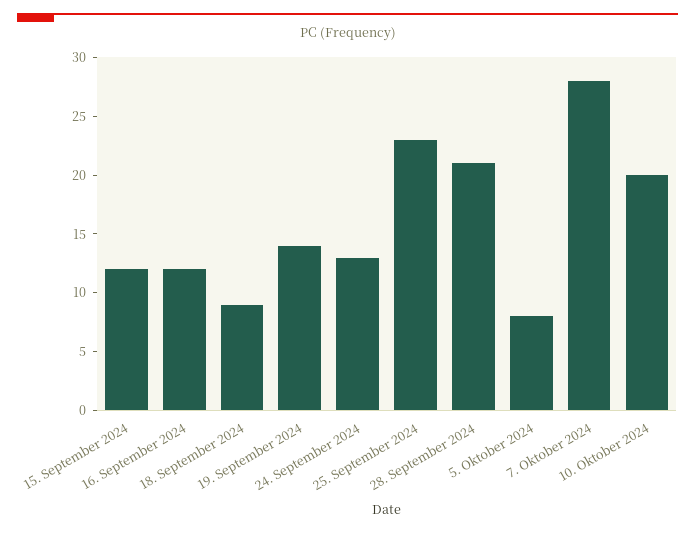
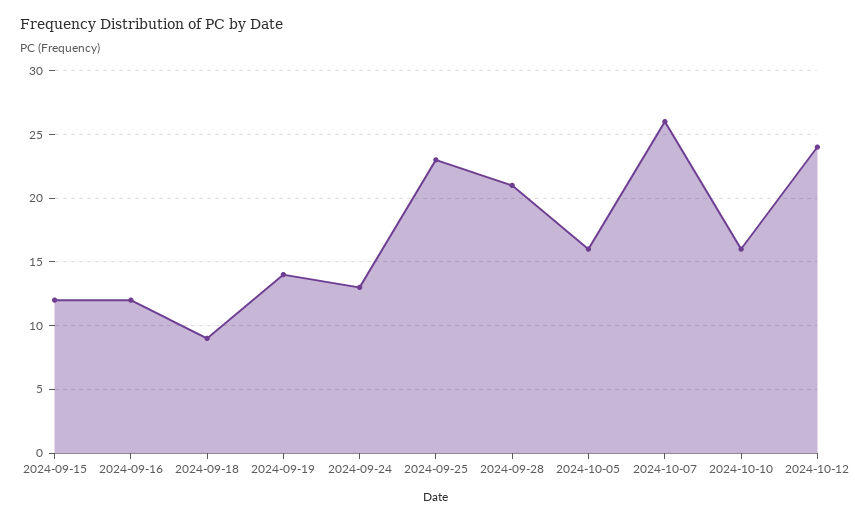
5. Oktober 2024: 8 -> 16
7. Oktober 2024: 28 -> 26
10. Oktober 2024: 20 -> 16
2024-10-12: none -> 24

